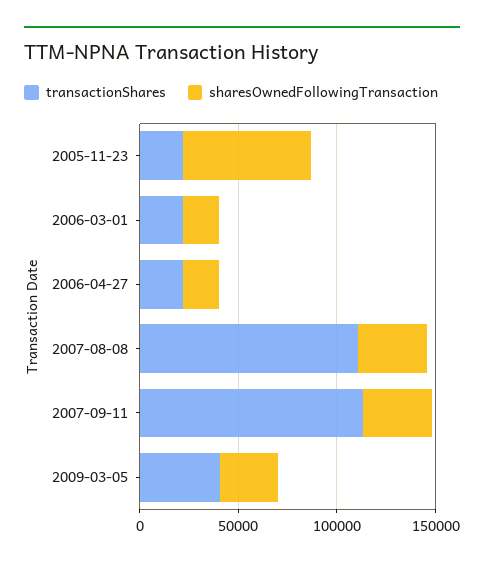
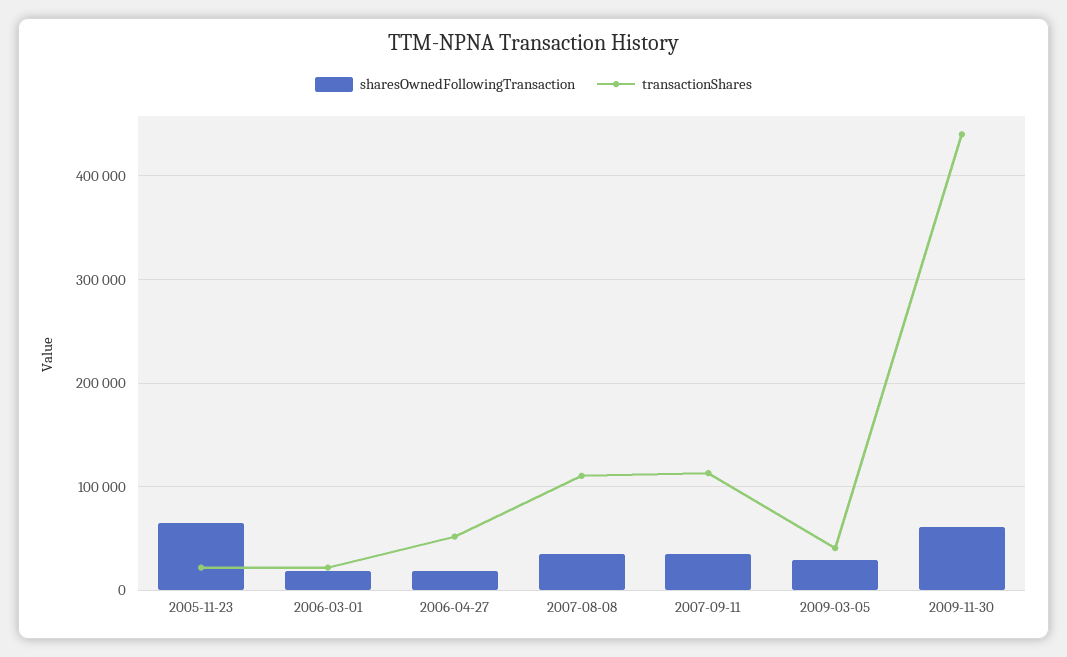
transactionShares, 2006-04-27: 20000 -> 50000
sharesOwnedFollowingTransaction, 2009-11-30: none -> 60000
transactionShares, 2009-11-30: none -> 440000

